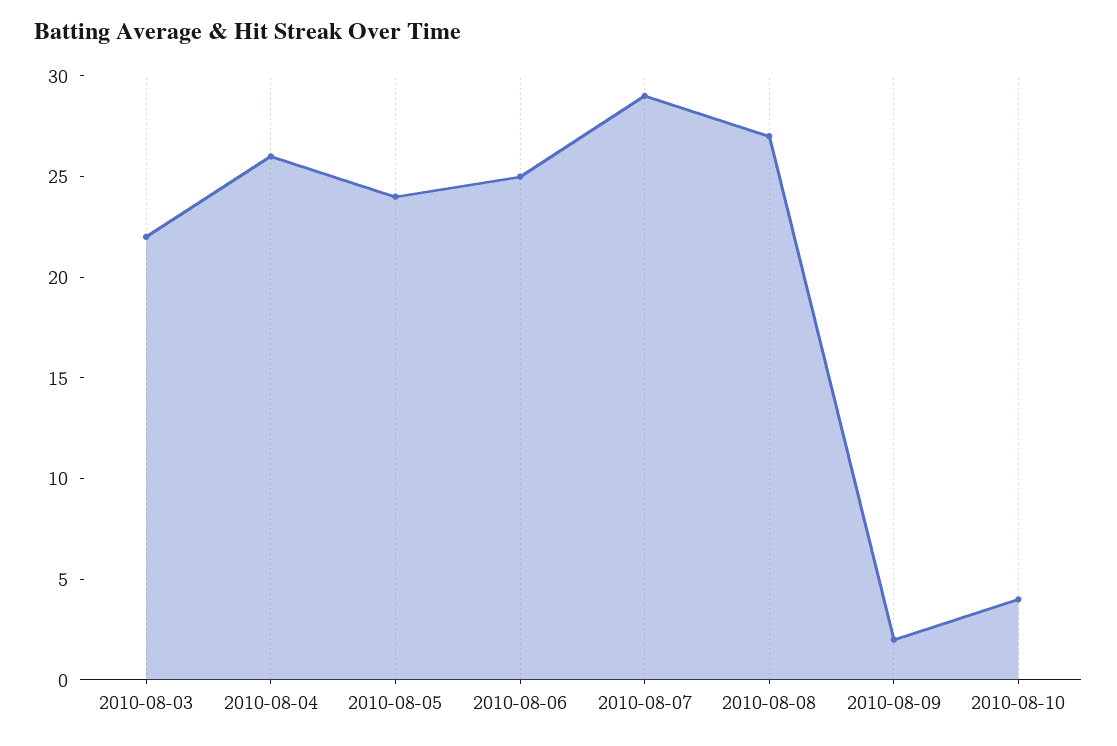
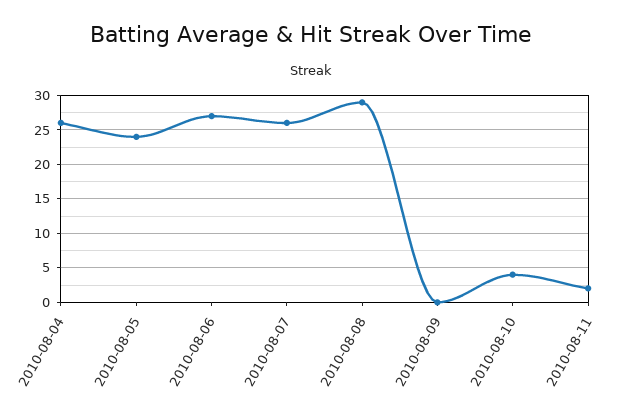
2010-08-03: 22 -> none
2010-08-06: 25 -> 27
2010-08-07: 29 -> 26
2010-08-08: 27 -> 29
2010-08-09: 2 -> 0
2010-08-11: none -> 2

